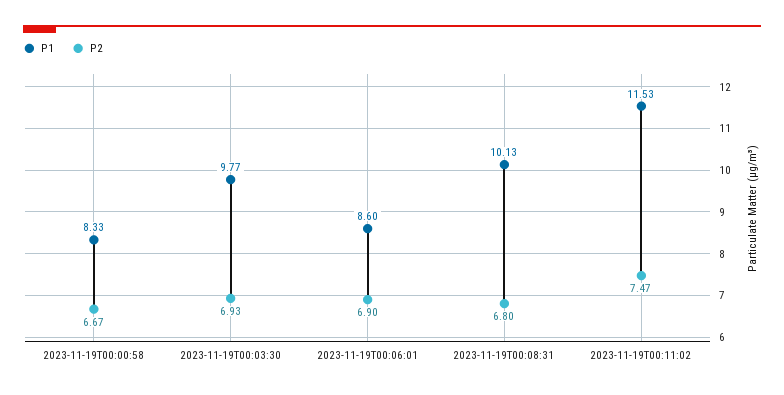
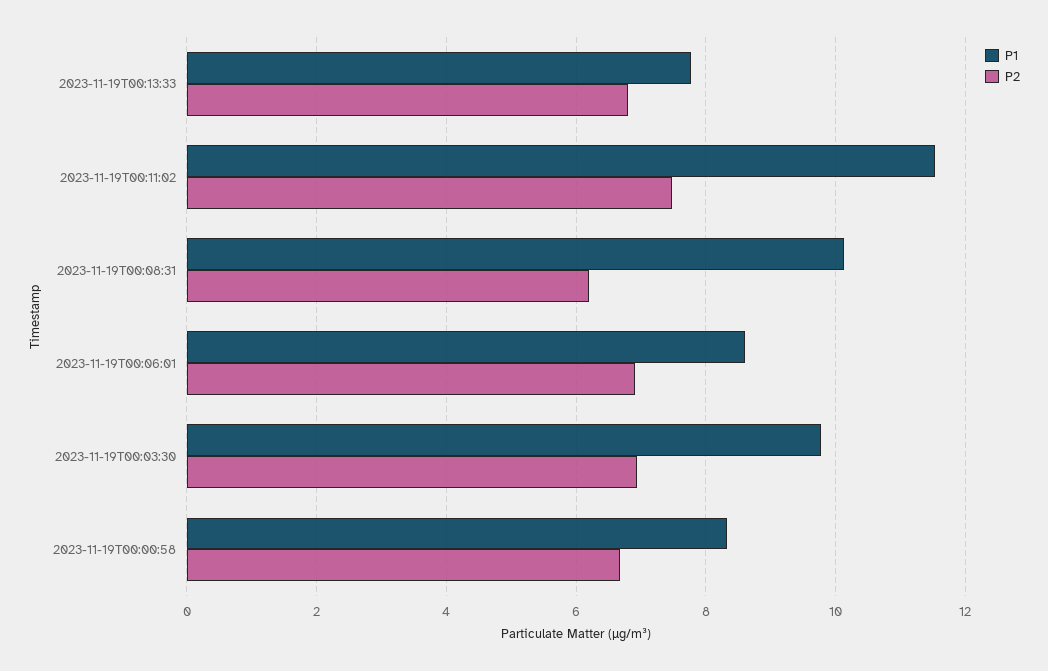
P2, 2023-11-19T00:08:31: 6.8 -> 6.2
P1, 2023-11-19T00:13:33: none -> 7.8
P2, 2023-11-19T00:13:33: none -> 6.8

